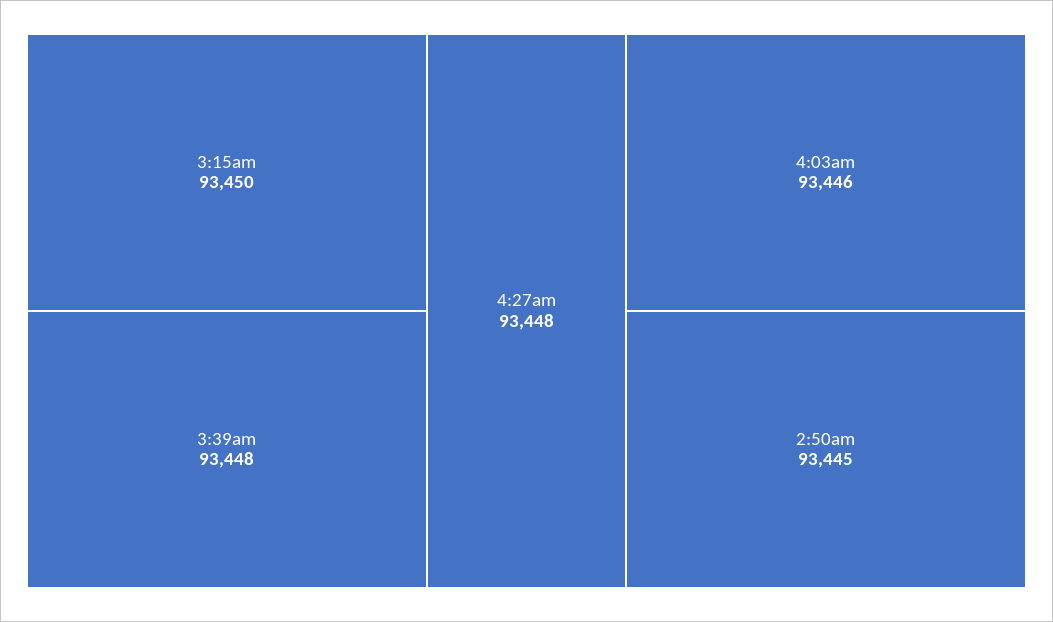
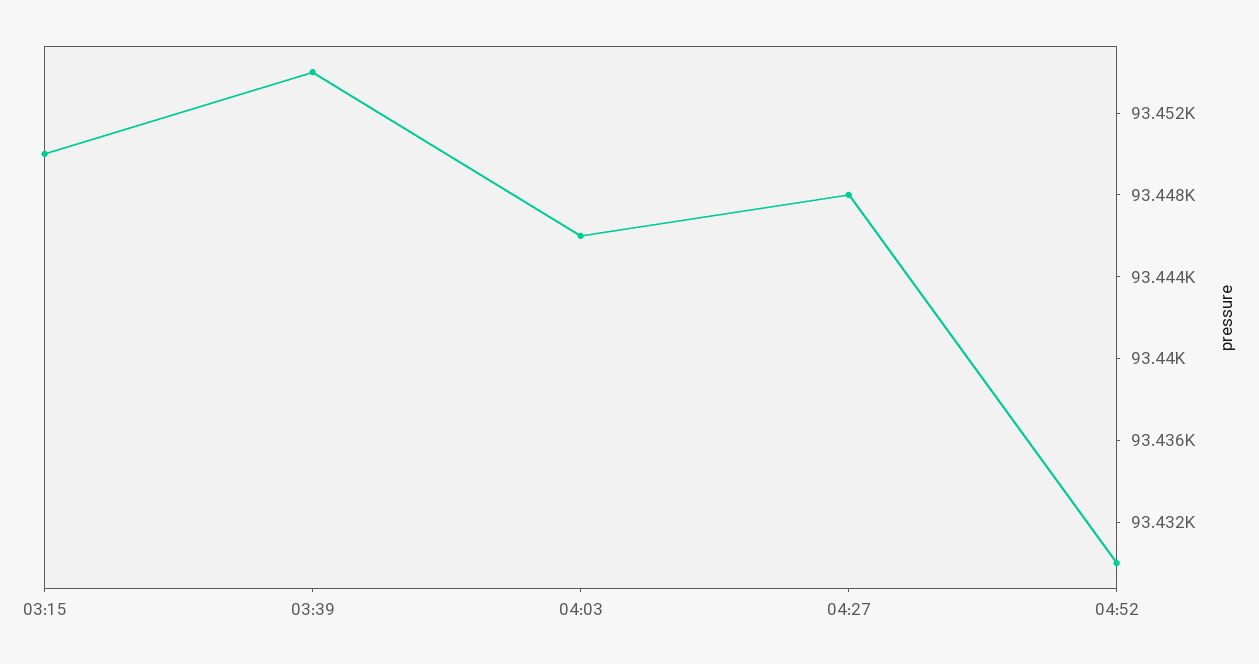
3:39am: 93448 -> 93454
2:50am: 93445 -> none
04:52: none -> 93430

